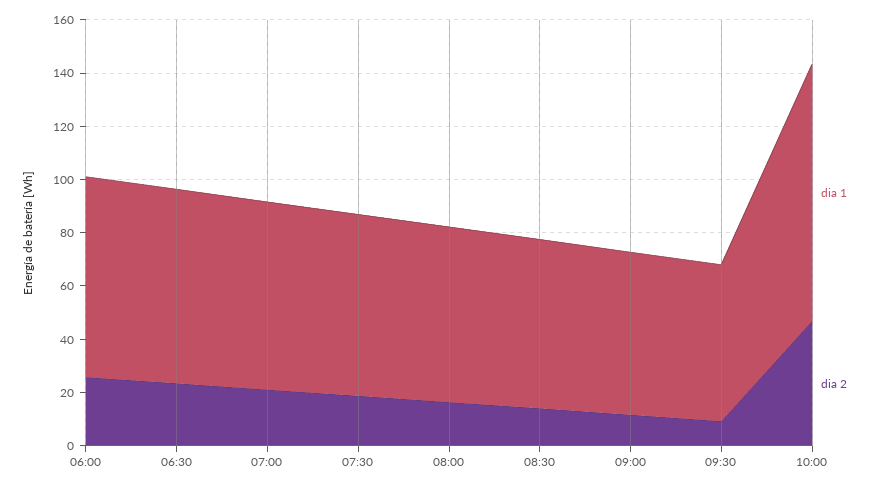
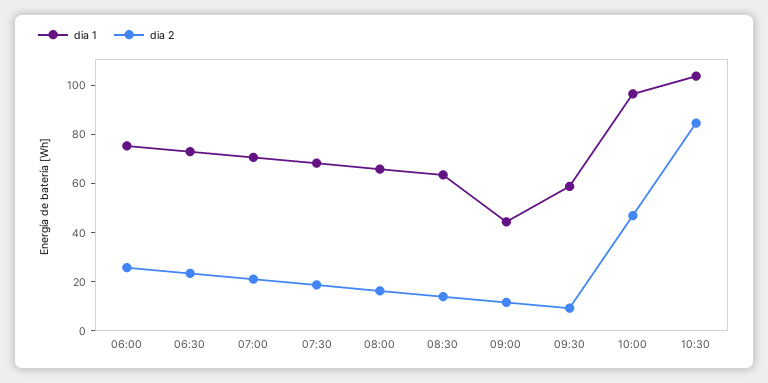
dia 1, 09:00: 60 -> 45
dia 1, 10:30: none -> 105
dia 2, 10:30: none -> 85

